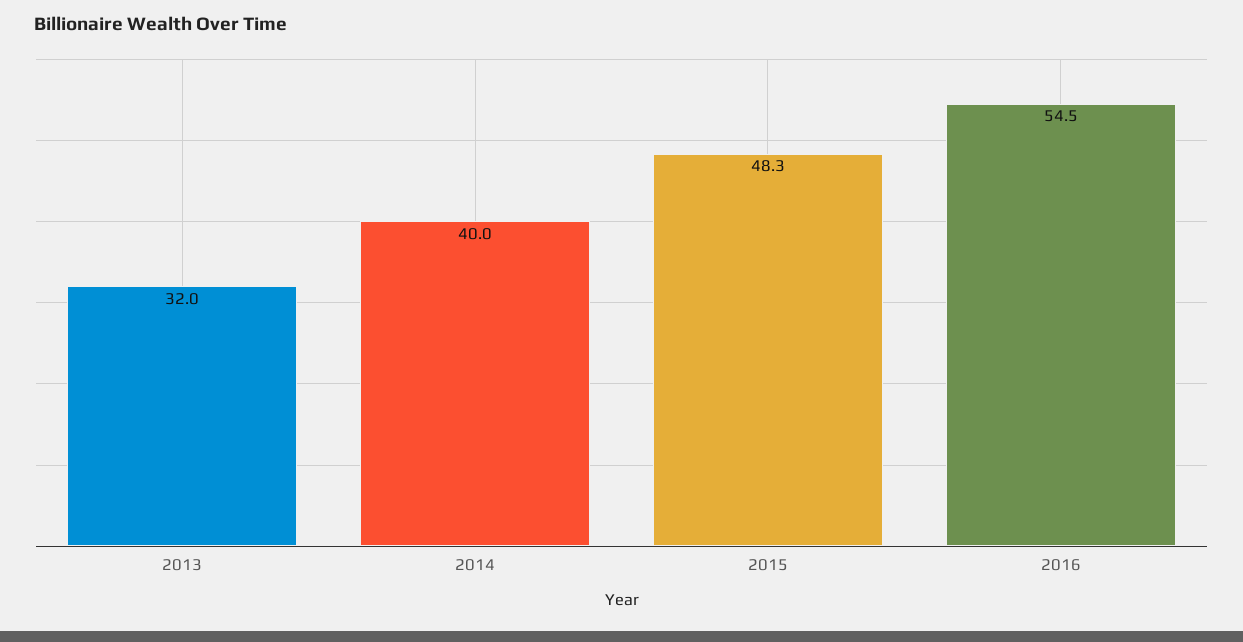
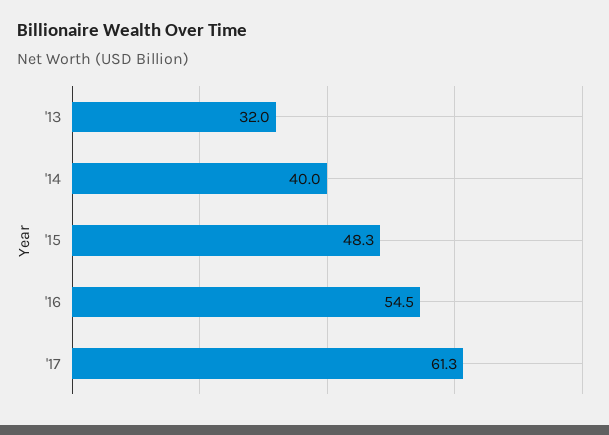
'17: none -> 61.3

